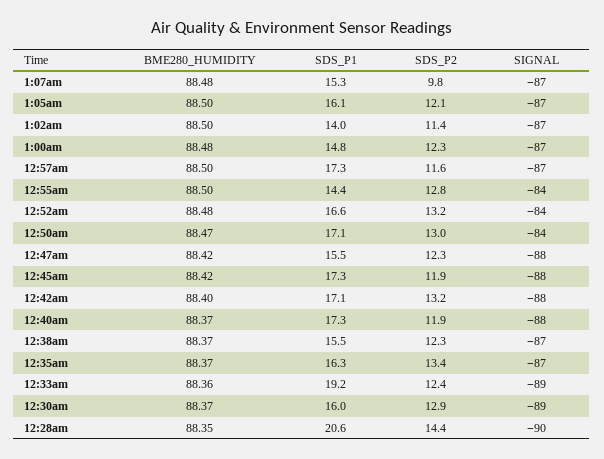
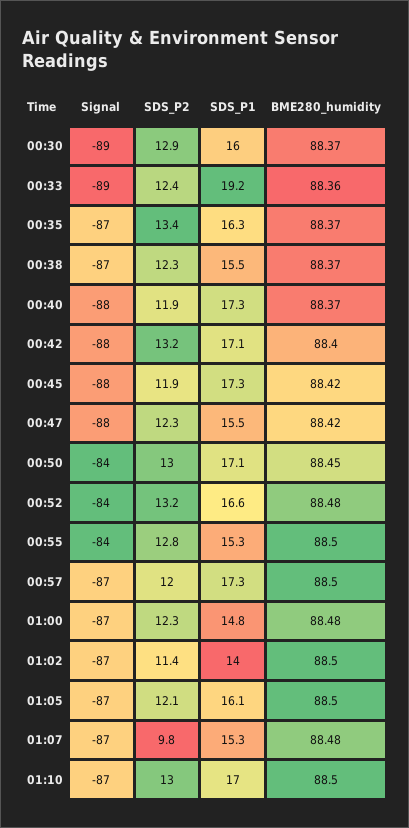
SDS_P2, 12:57am: 11.6 -> 12
SDS_P1, 12:55am: 14.4 -> 15.3
BME280_HUMIDITY, 12:50am: 88.47 -> 88.45
BME280_HUMIDITY, 12:28am: 88.35 -> none
SDS_P1, 12:28am: 20.6 -> none
SDS_P2, 12:28am: 14.4 -> none
SIGNAL, 12:28am: -90 -> none
SIGNAL, 01:10: none -> -87
SDS_P2, 01:10: none -> 13
SDS_P1, 01:10: none -> 17
BME280_HUMIDITY, 01:10: none -> 88.5

